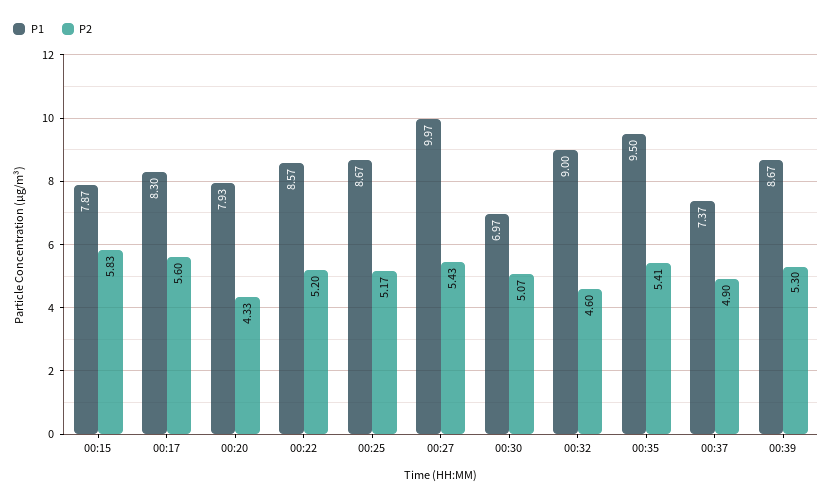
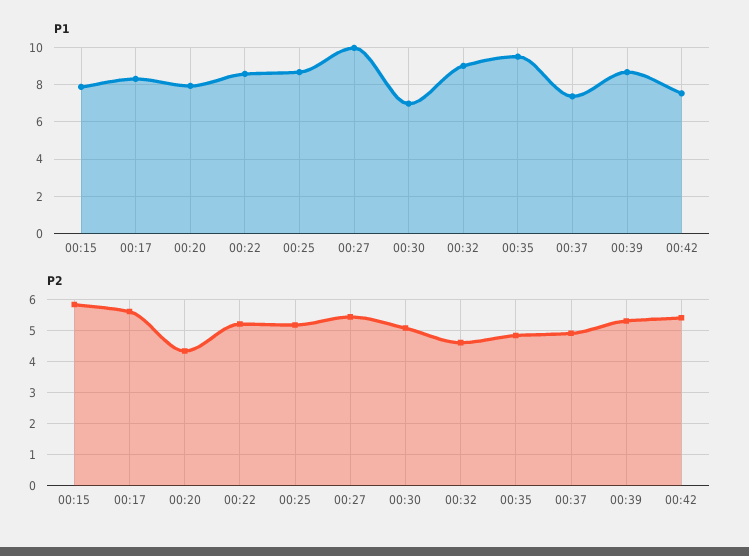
P2, 00:35: 5.41 -> 4.8
P1, 00:42: none -> 7.5
P2, 00:42: none -> 5.4

